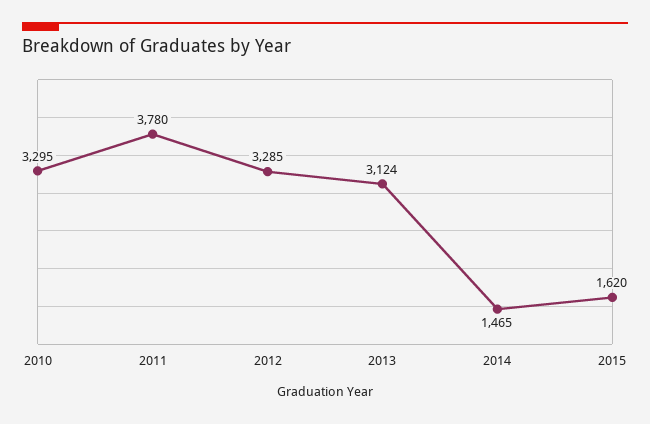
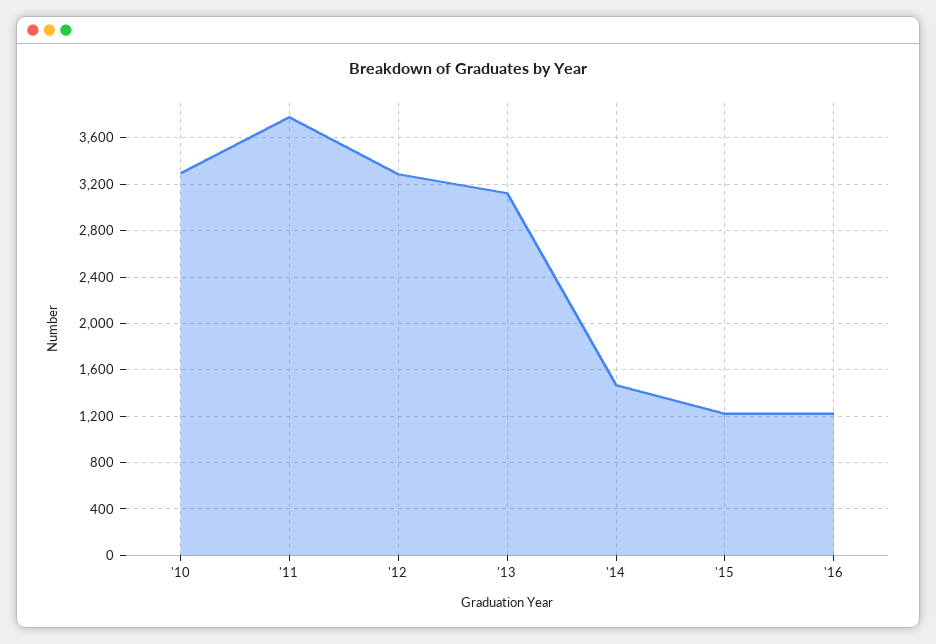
2015: 1620 -> 1200
'16: none -> 1200

